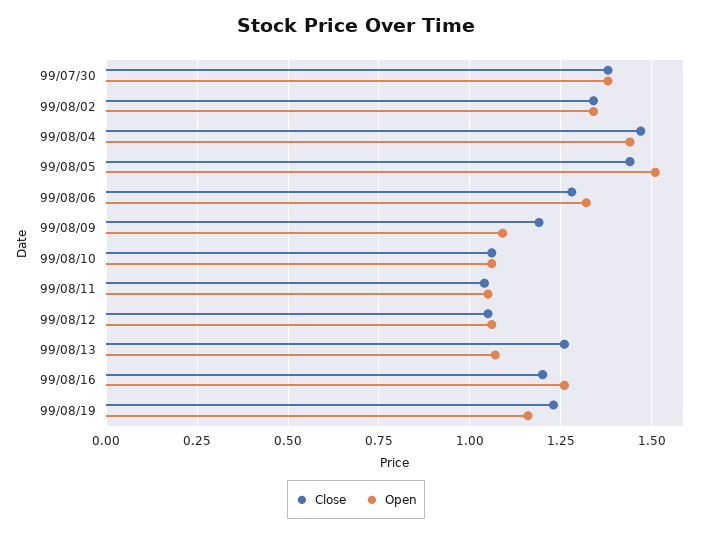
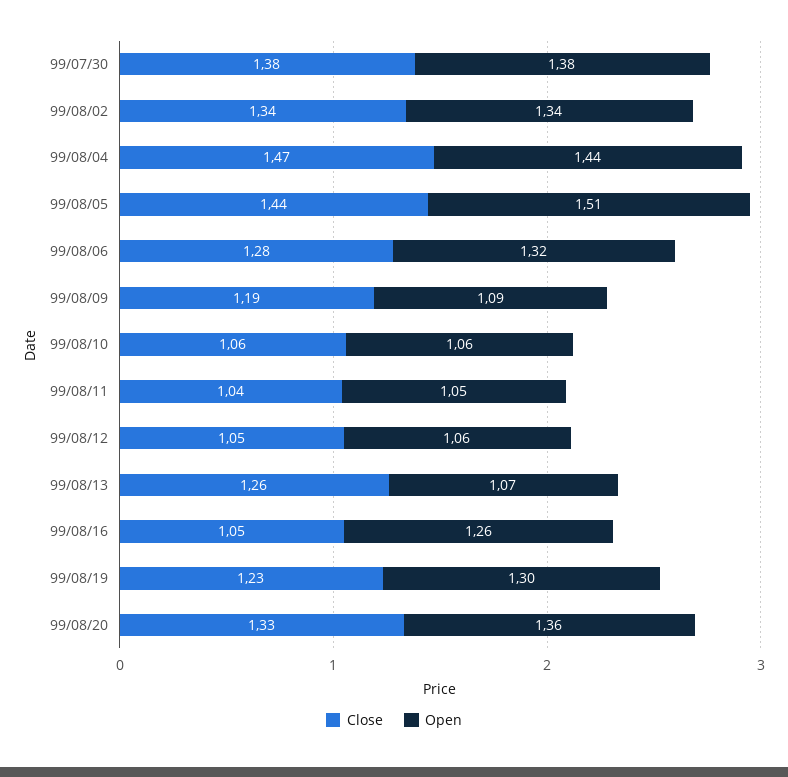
Close, 99/08/16: 1.2 -> 1.05
Open, 99/08/19: 1.15 -> 1.3
Close, 99/08/20: none -> 1.33
Open, 99/08/20: none -> 1.36

